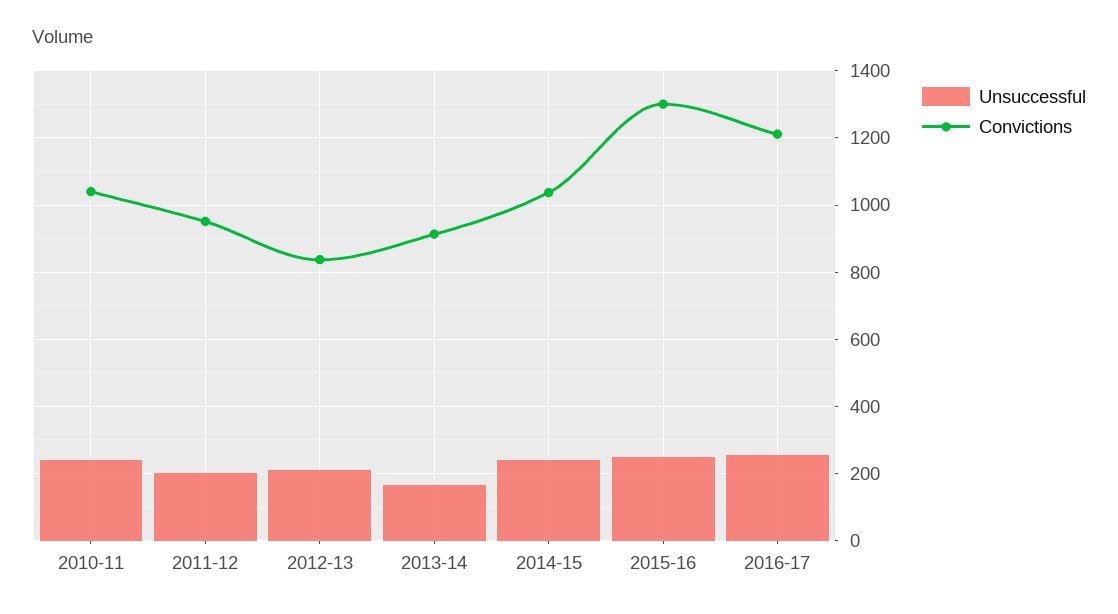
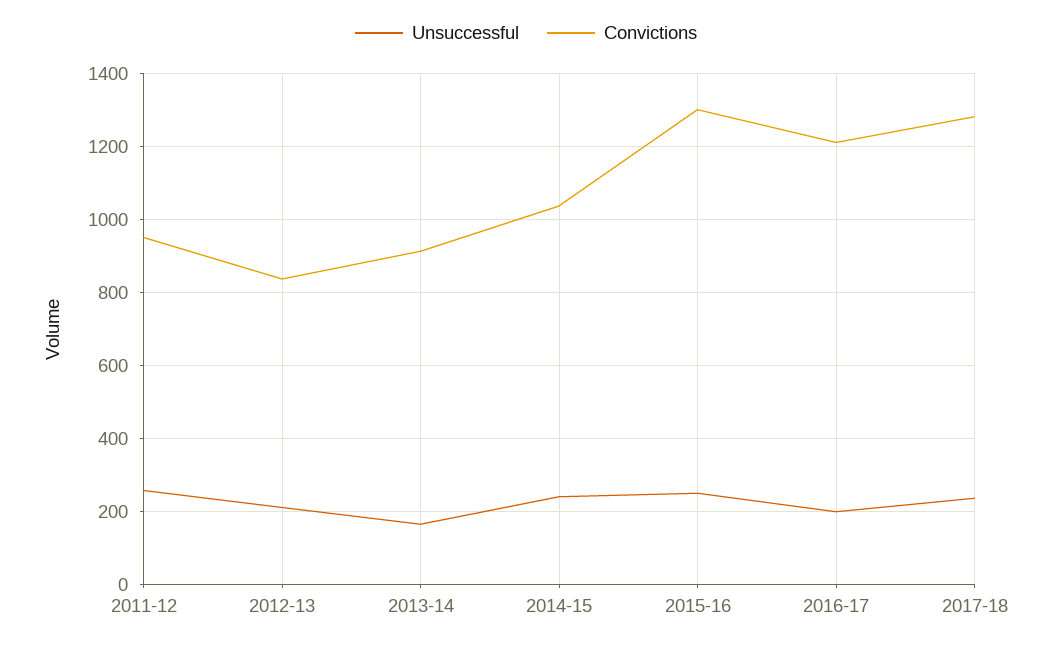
Unsuccessful, 2010-11: 240 -> none
Convictions, 2010-11: 1040 -> none
Unsuccessful, 2011-12: 200 -> 260
Unsuccessful, 2016-17: 260 -> 200
Unsuccessful, 2017-18: none -> 240
Convictions, 2017-18: none -> 1280

